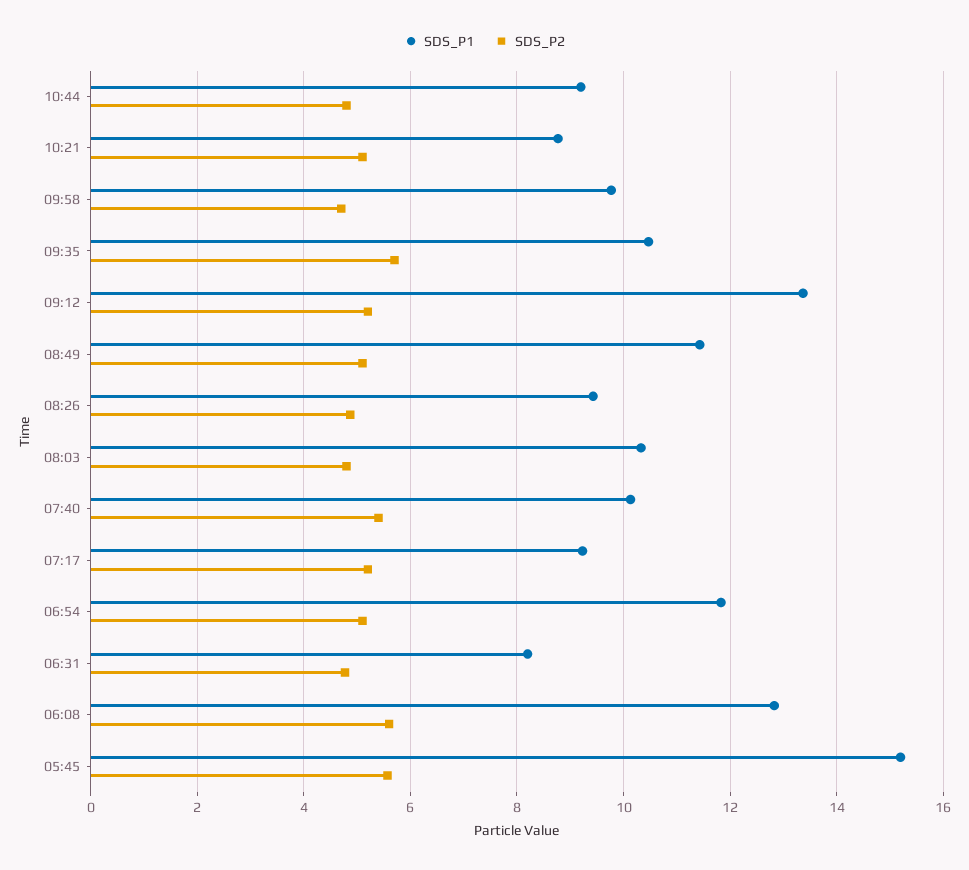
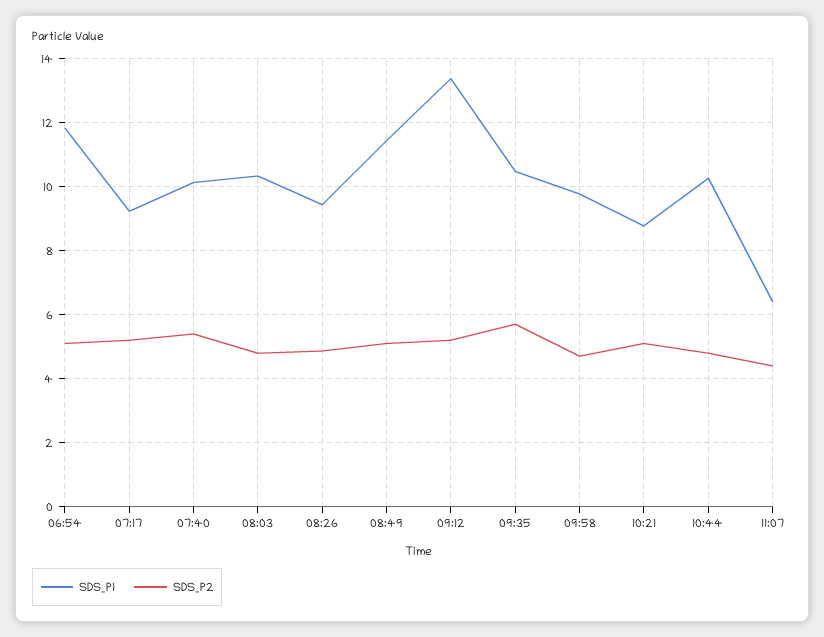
SDS_P1, 10:44: 9.2 -> 10.2
SDS_P1, 06:31: 8.2 -> none
SDS_P2, 06:31: 4.8 -> none
SDS_P1, 06:08: 12.8 -> none
SDS_P2, 06:08: 5.6 -> none
SDS_P1, 05:45: 15.2 -> none
SDS_P2, 05:45: 5.6 -> none
SDS_P1, 11:07: none -> 6.4
SDS_P2, 11:07: none -> 4.4

